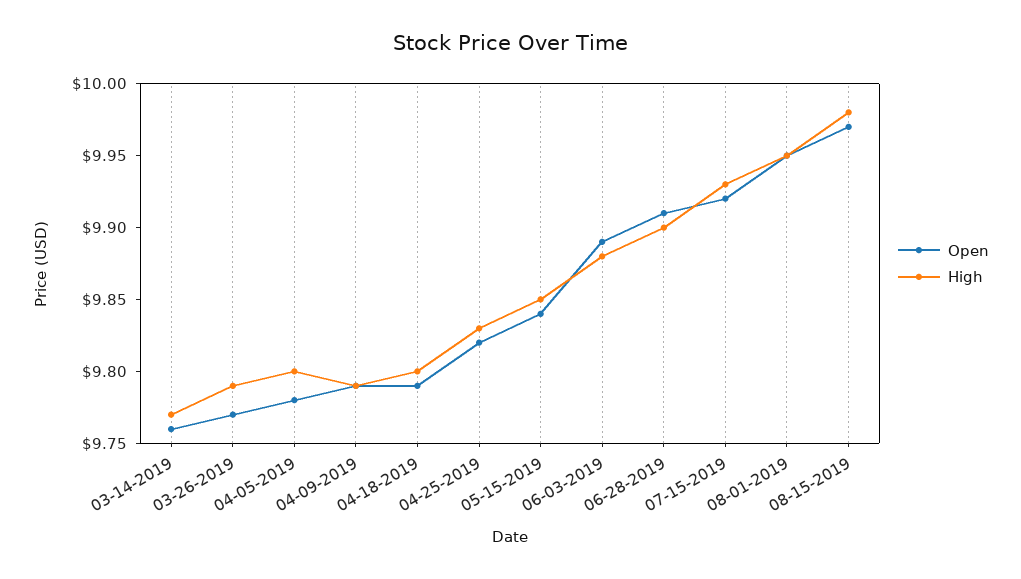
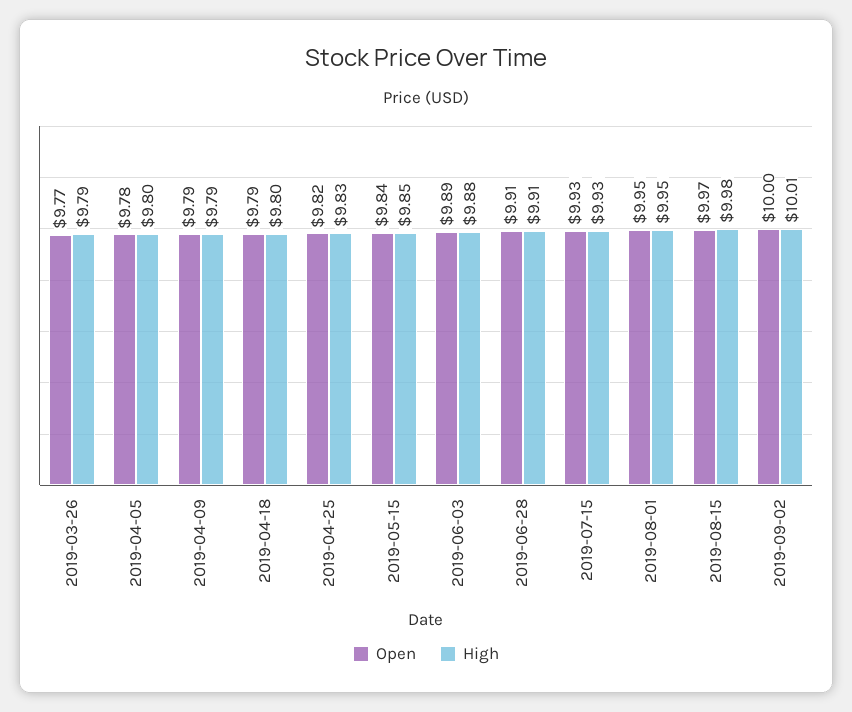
Open, 03-14-2019: 9.76 -> none
High, 03-14-2019: 9.77 -> none
High, 06-28-2019: 9.9 -> 9.91
Open, 07-15-2019: 9.92 -> 9.93
Open, 2019-09-02: none -> 10
High, 2019-09-02: none -> 10.01

